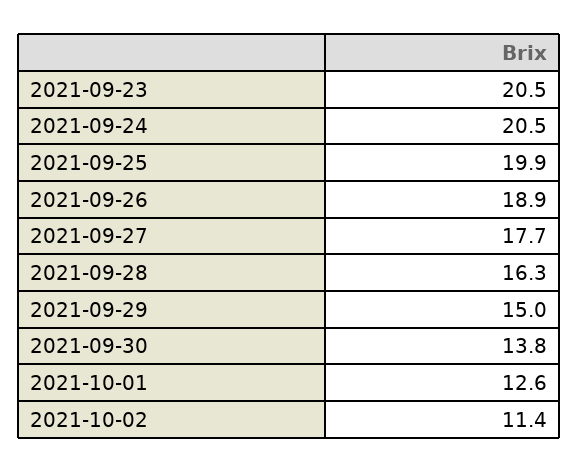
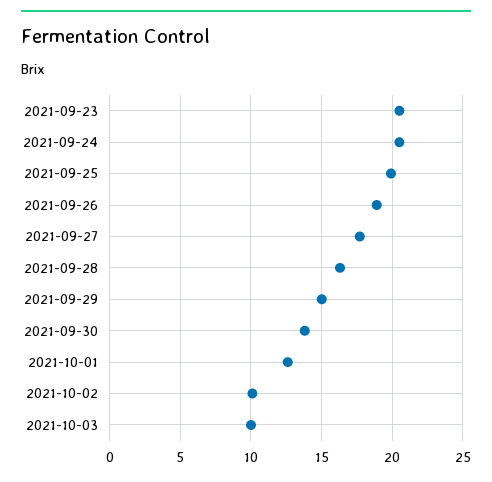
2021-10-02: 11.4 -> 10
2021-10-03: none -> 10

